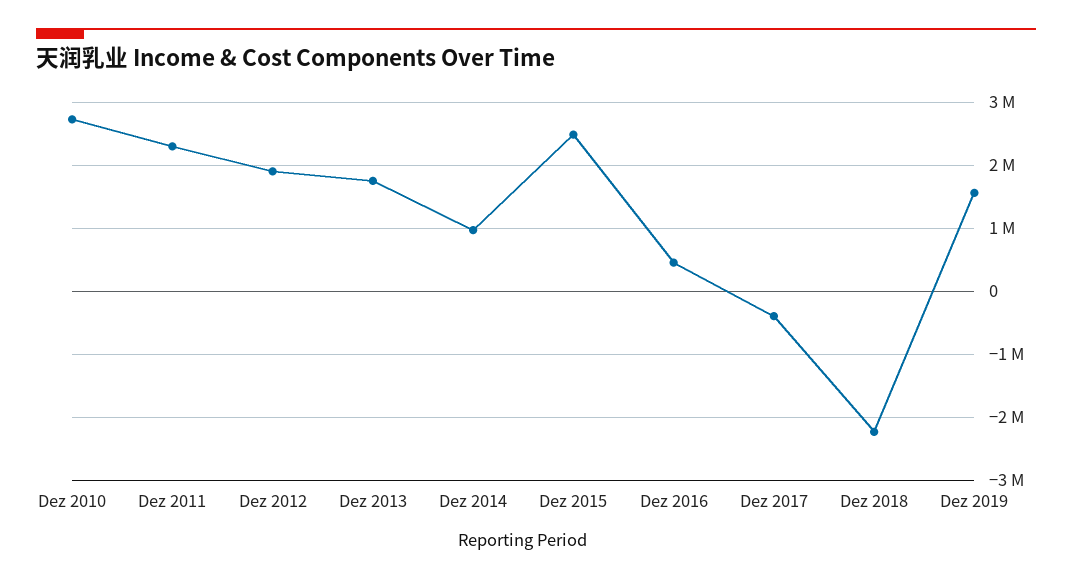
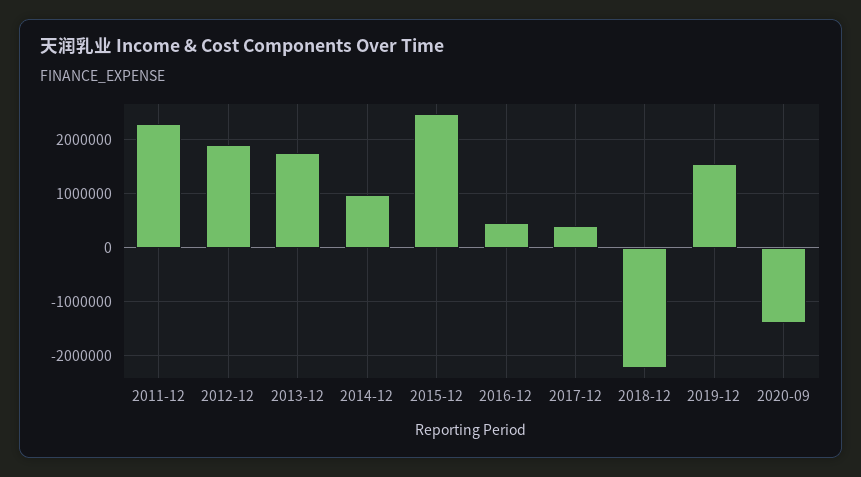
Dez 2010: 2700000 -> none
Dez 2017: -400000 -> 400000
2020-09: none -> -1400000

